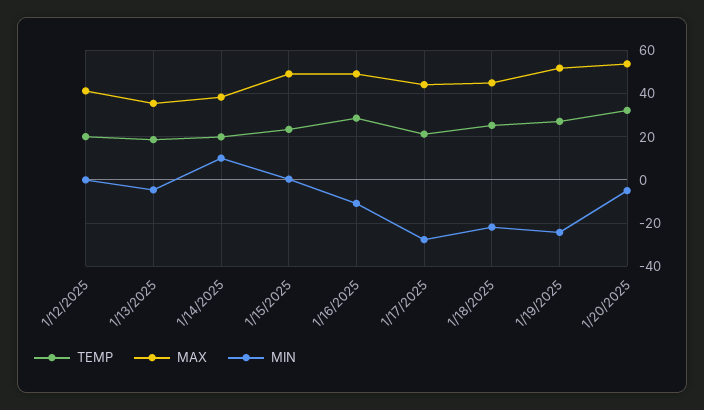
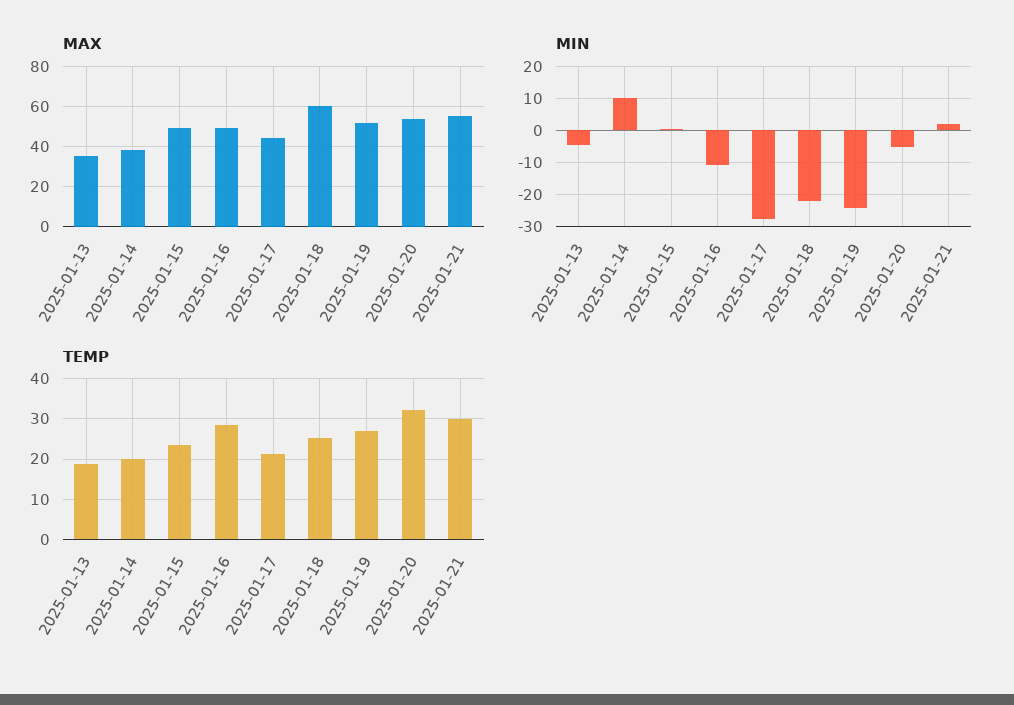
TEMP, 1/12/2025: 20 -> none
MAX, 1/12/2025: 40 -> none
MIN, 1/12/2025: 0 -> none
MAX, 1/18/2025: 45 -> 60
MAX, 2025-01-21: none -> 55
MIN, 2025-01-21: none -> 2
TEMP, 2025-01-21: none -> 30

